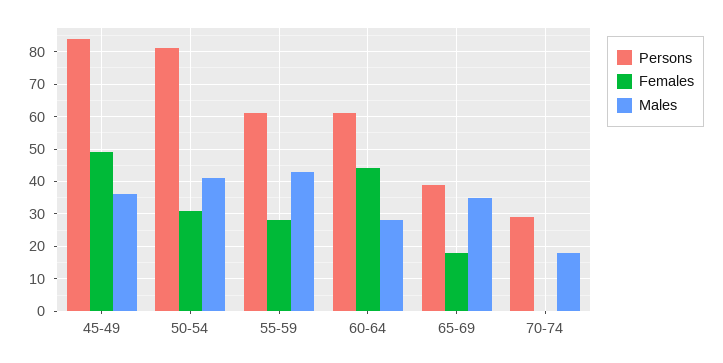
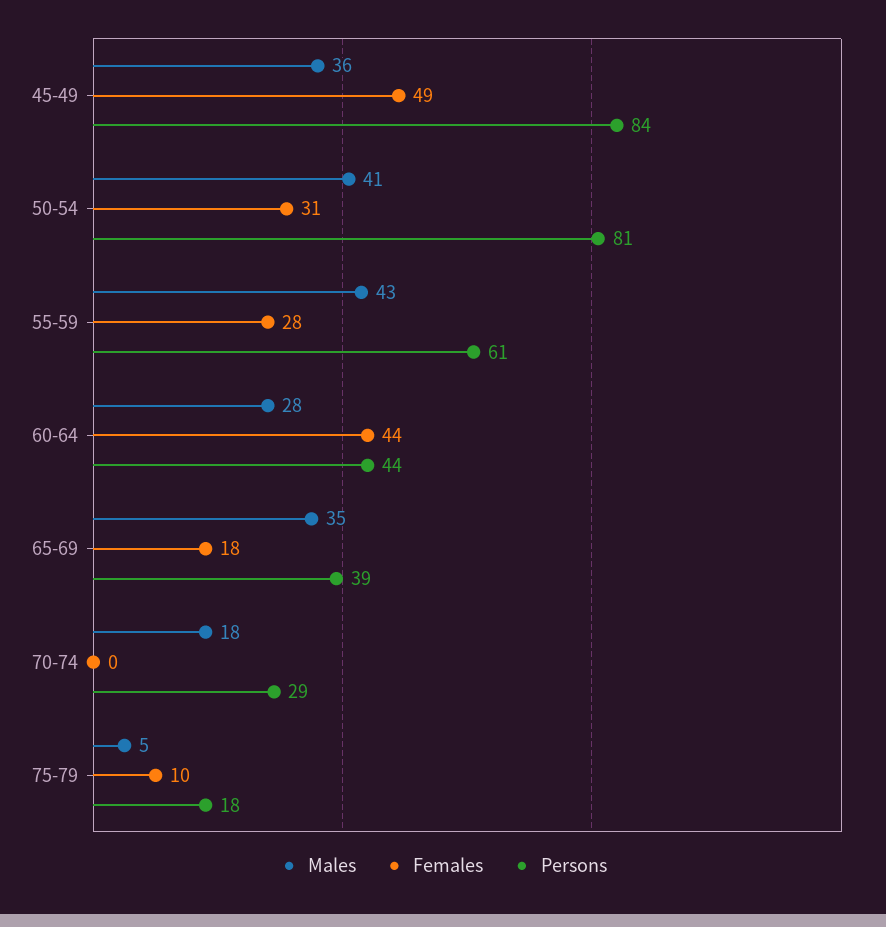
Persons, 60-64: 60 -> 44
Males, 75-79: none -> 5
Females, 75-79: none -> 10
Persons, 75-79: none -> 18

